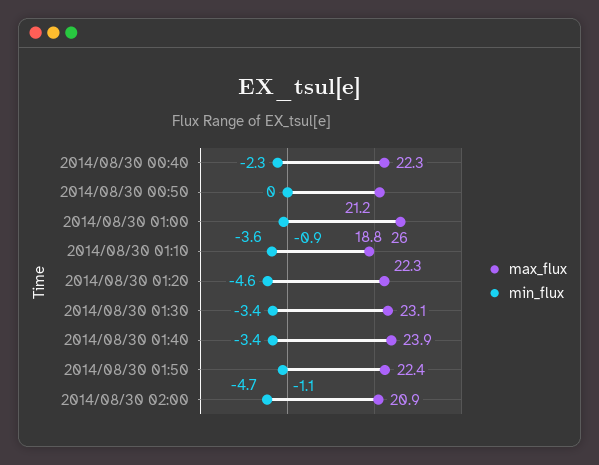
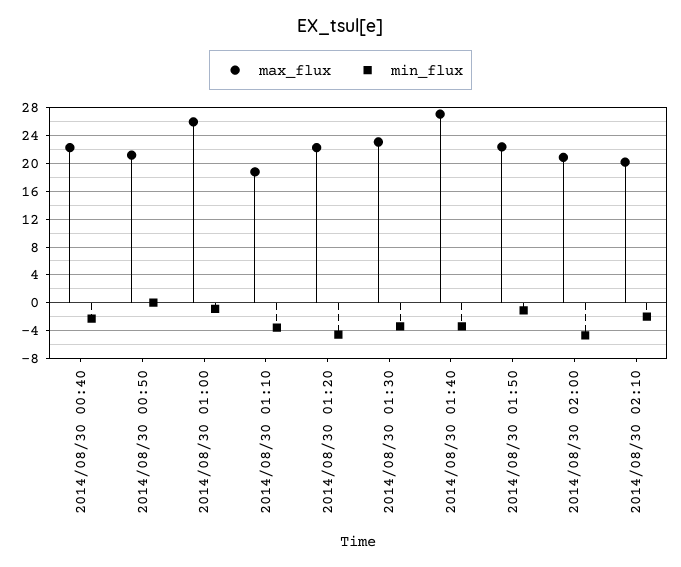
max_flux, 2014/08/30 01:40: 23.9 -> 27
max_flux, 2014/08/30 02:10: none -> 20
min_flux, 2014/08/30 02:10: none -> -2

